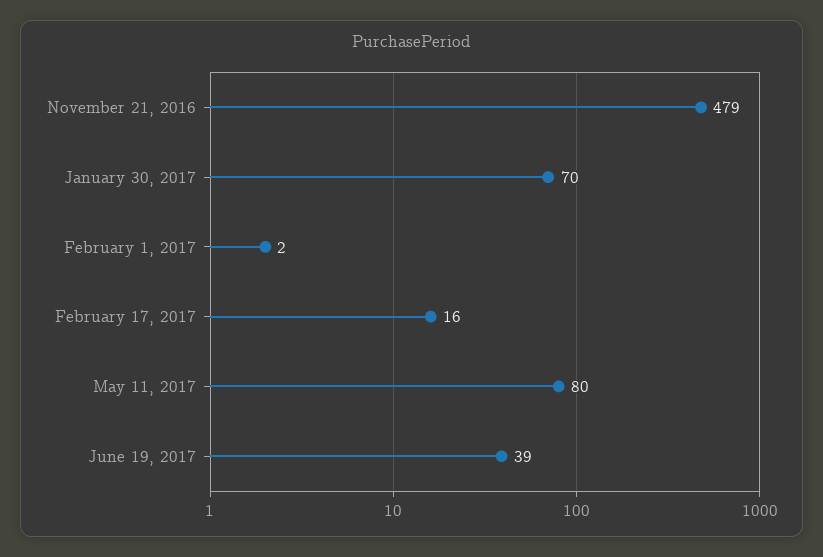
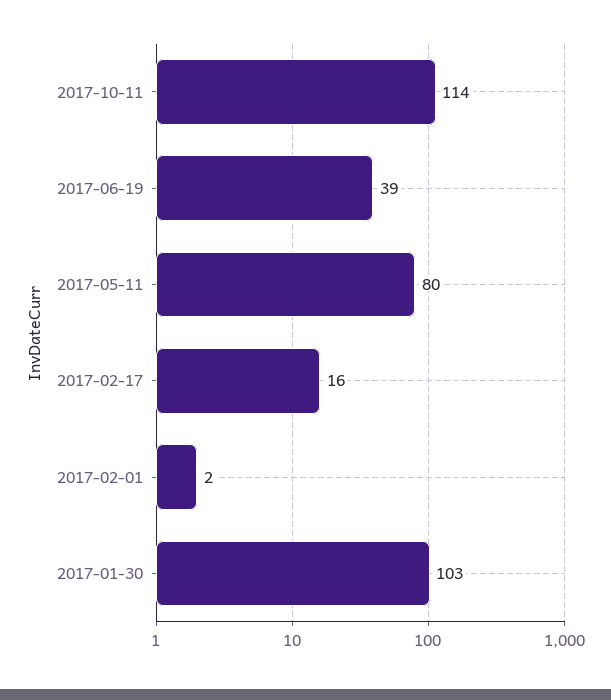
November 21, 2016: 479 -> none
January 30, 2017: 70 -> 103
2017-10-11: none -> 114

